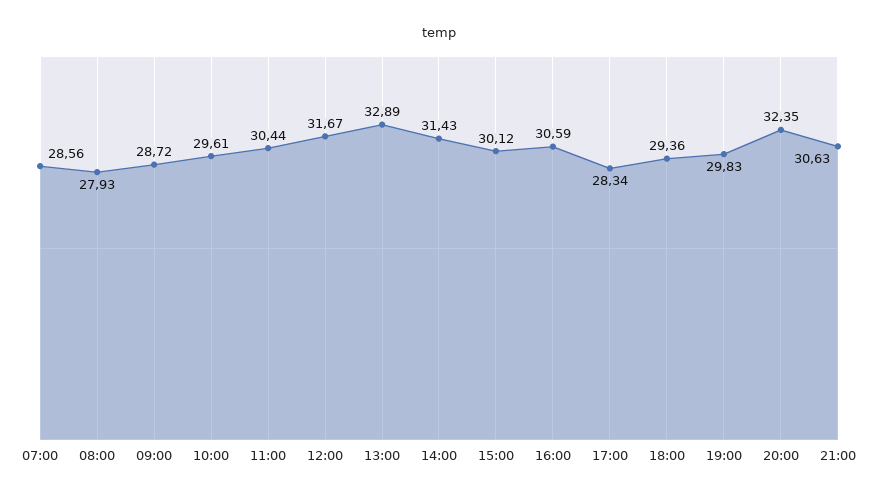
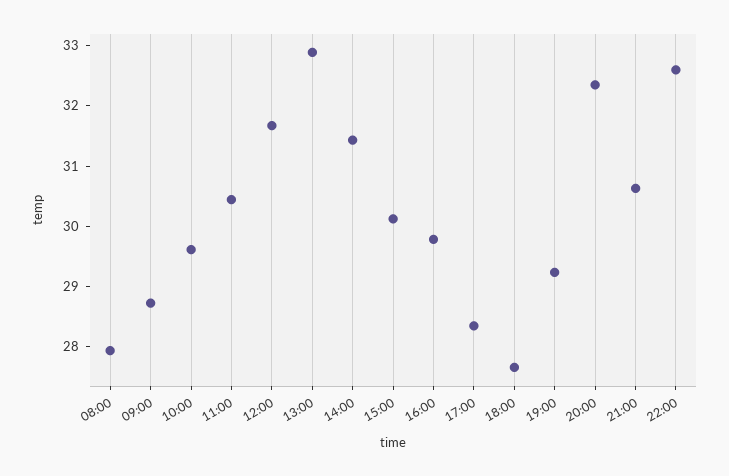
07:00: 28.56 -> none
16:00: 30.59 -> 29.8
18:00: 29.36 -> 27.6
19:00: 29.83 -> 29.2
22:00: none -> 32.6

